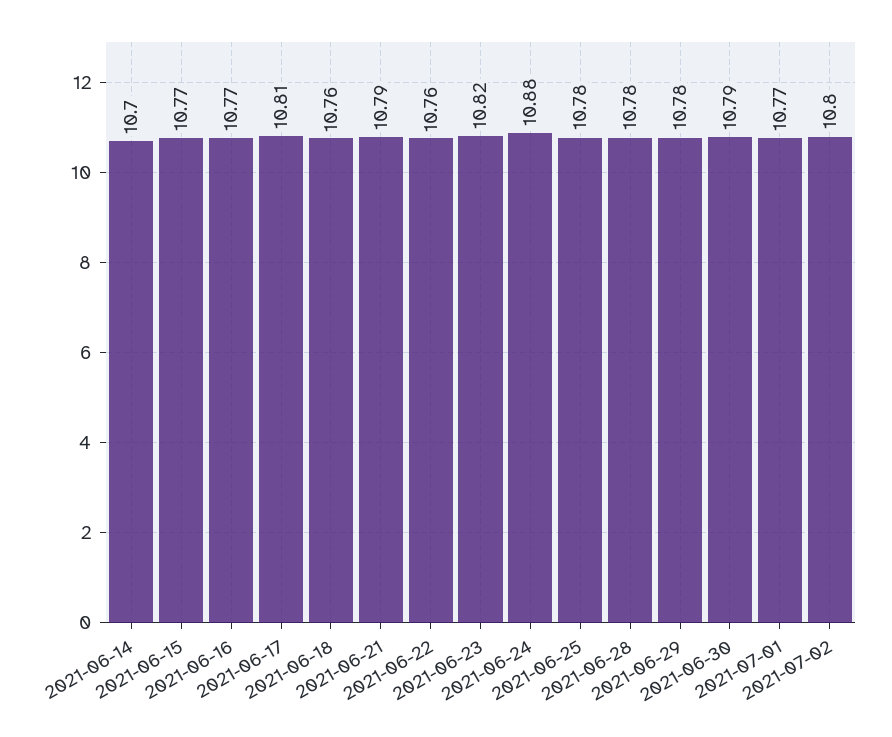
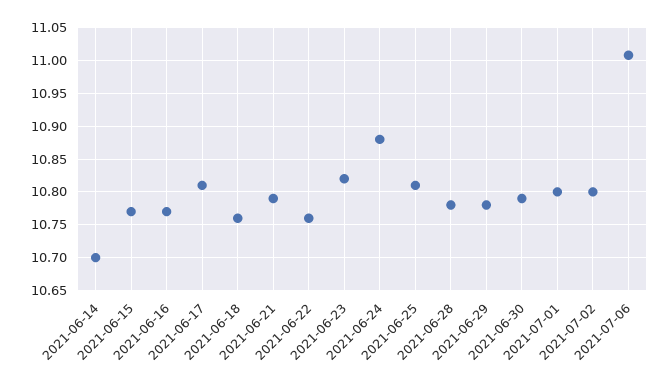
2021-06-25: 10.78 -> 10.81
2021-07-01: 10.77 -> 10.8
2021-07-06: none -> 11.01

